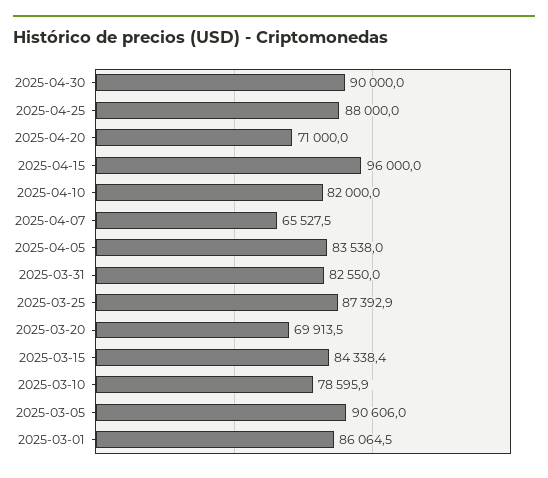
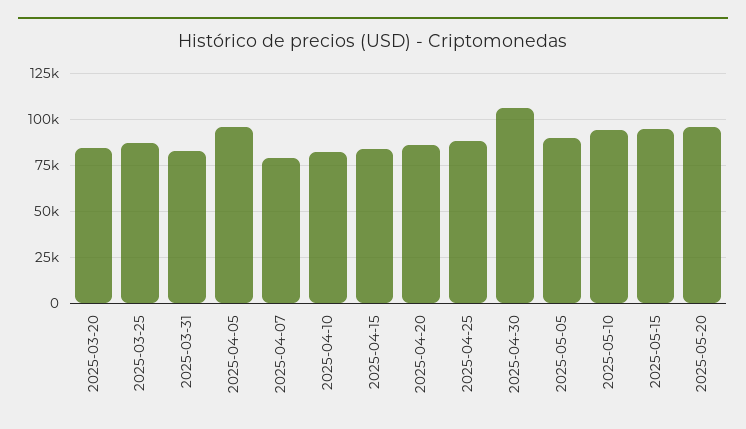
2025-04-30: 90000 -> 105000
2025-04-20: 71000 -> 85000
2025-04-15: 96000 -> 85000
2025-04-07: 65527.5 -> 80000
2025-04-05: 83538 -> 95000
2025-03-20: 69913.5 -> 85000
2025-03-15: 84338.4 -> none
2025-03-10: 78595.9 -> none
2025-03-05: 90606 -> none
2025-03-01: 86064.5 -> none
2025-05-05: none -> 90000
2025-05-10: none -> 95000
2025-05-15: none -> 95000
2025-05-20: none -> 95000

